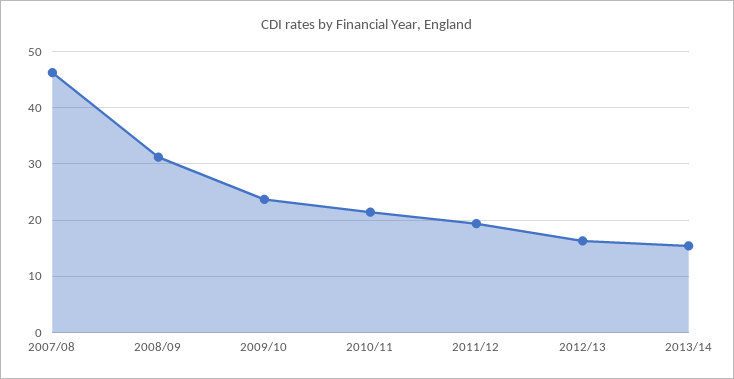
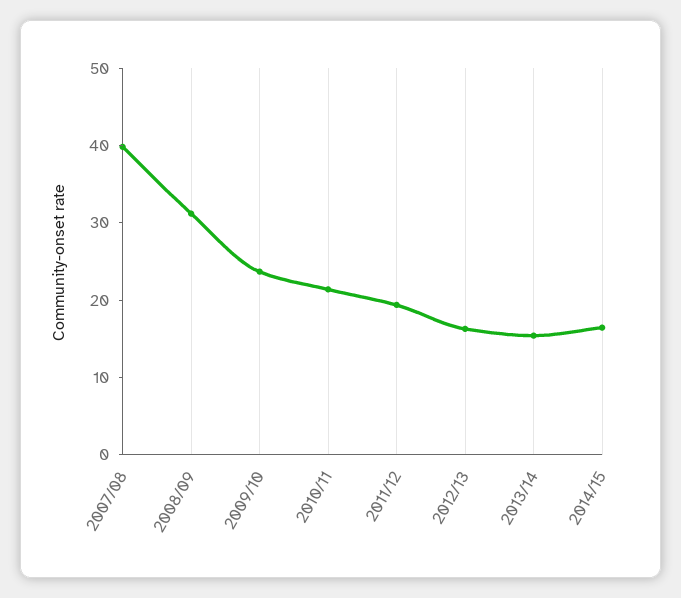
2007/08: 46 -> 40
2014/15: none -> 16

